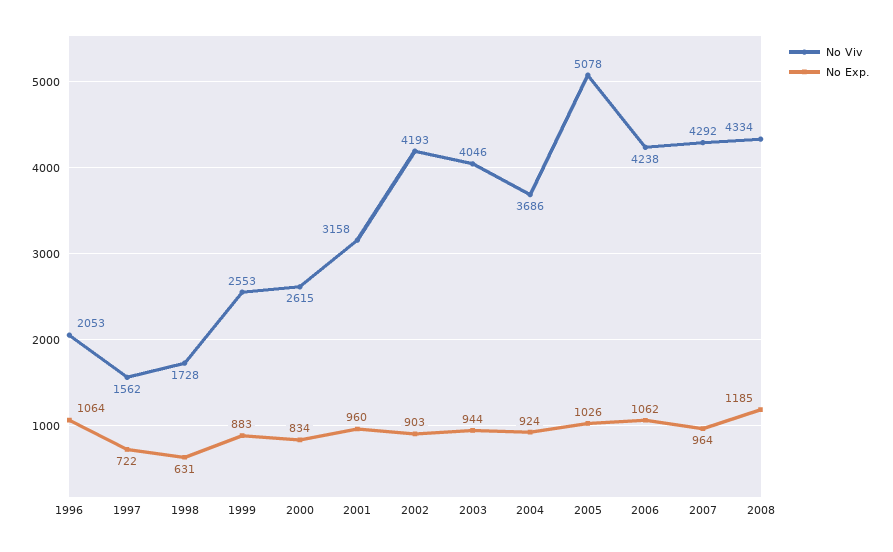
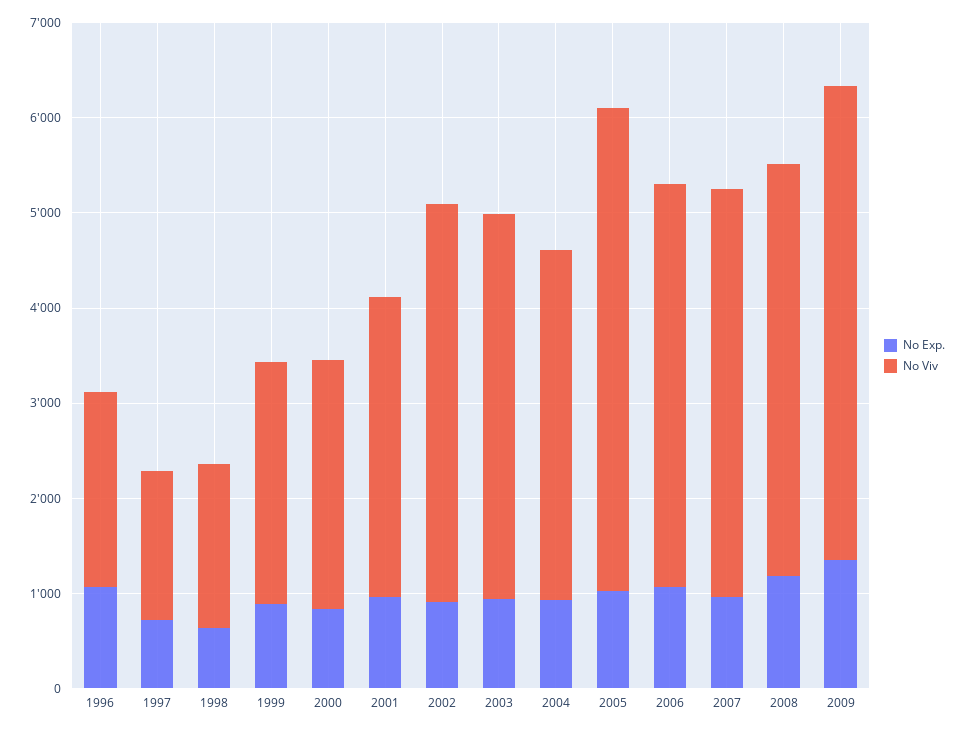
No Exp., 2009: none -> 1400
No Viv, 2009: none -> 5000

